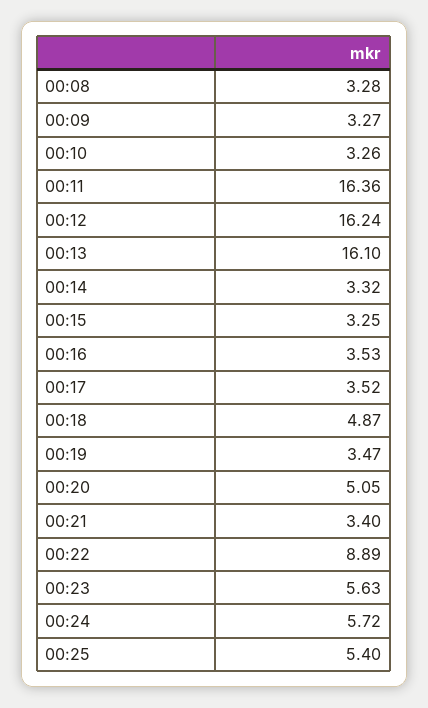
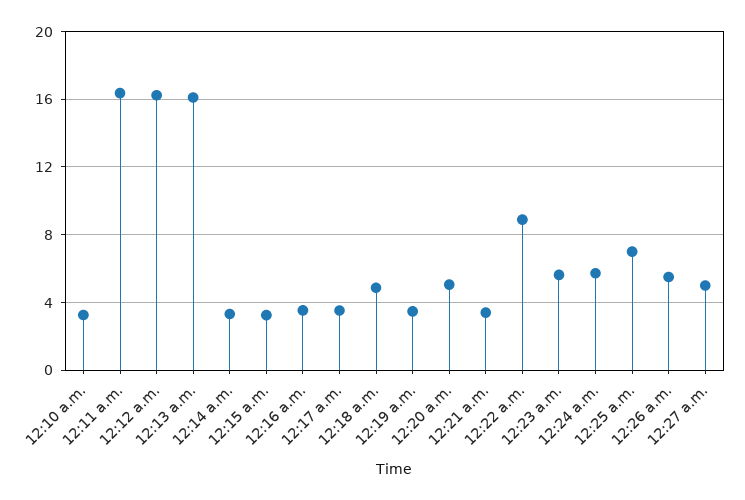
00:08: 3.28 -> none
00:09: 3.27 -> none
00:25: 5.4 -> 7
12:26 a.m.: none -> 5.5
12:27 a.m.: none -> 5

